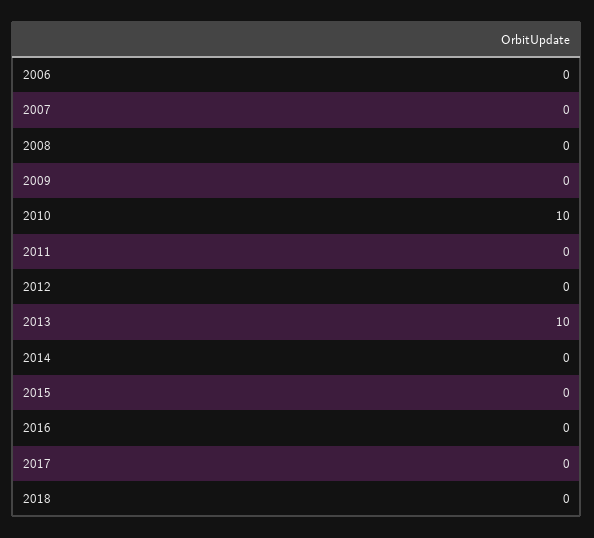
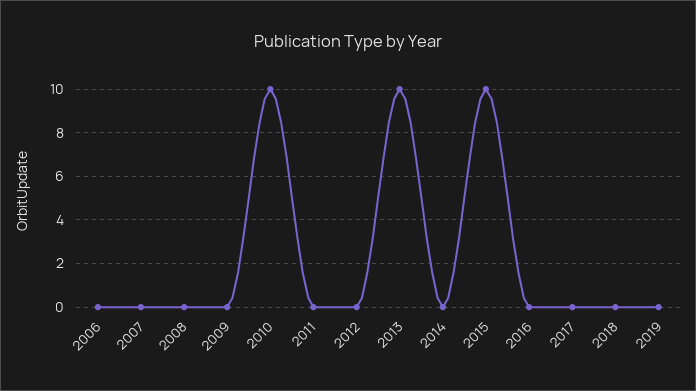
2015: 0 -> 10
2019: none -> 0

